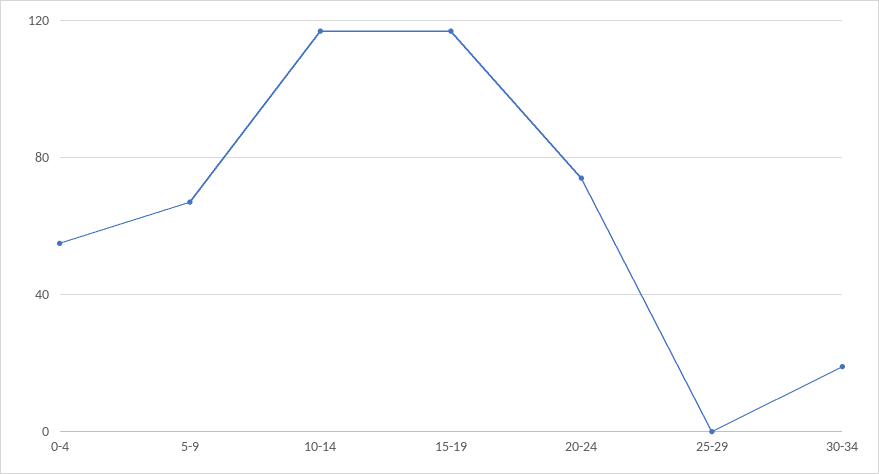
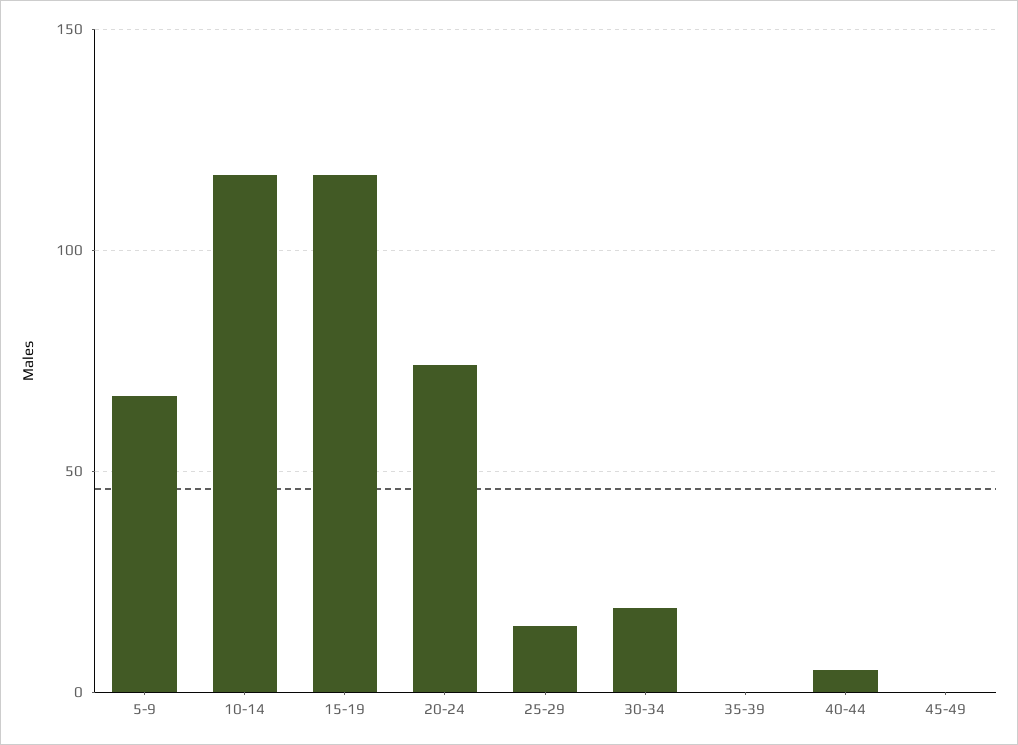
0-4: 55 -> none
25-29: 0 -> 15
35-39: none -> 0
40-44: none -> 5
45-49: none -> 0

